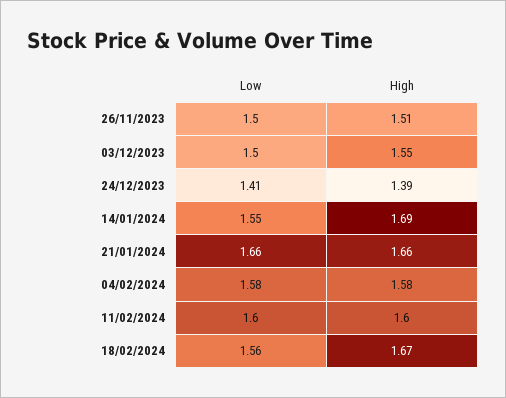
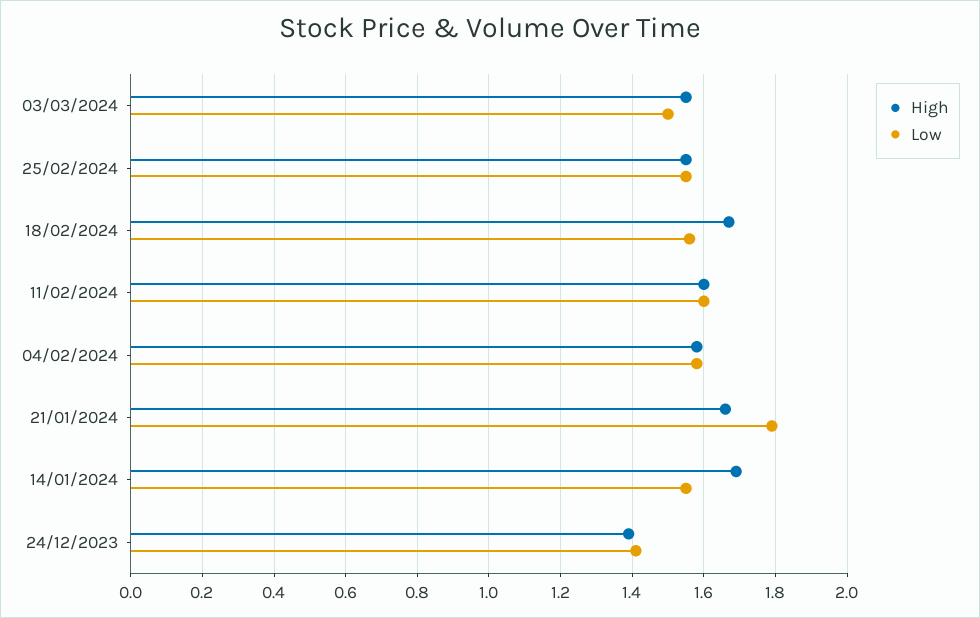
Low, 26/11/2023: 1.5 -> none
High, 26/11/2023: 1.51 -> none
Low, 03/12/2023: 1.5 -> none
High, 03/12/2023: 1.55 -> none
Low, 21/01/2024: 1.66 -> 1.8
High, 03/03/2024: none -> 1.55
Low, 03/03/2024: none -> 1.5
High, 25/02/2024: none -> 1.55
Low, 25/02/2024: none -> 1.55

